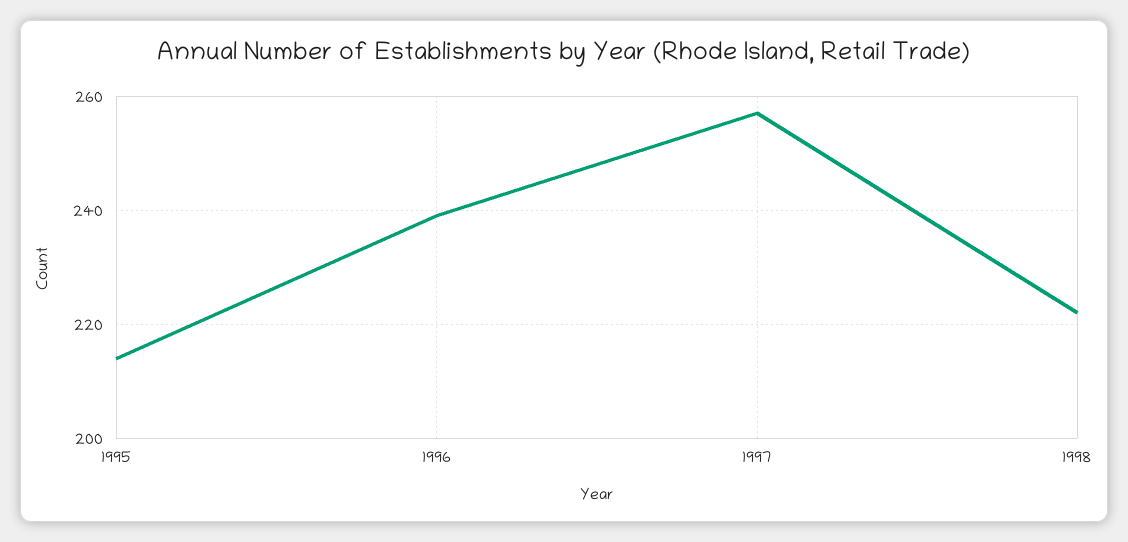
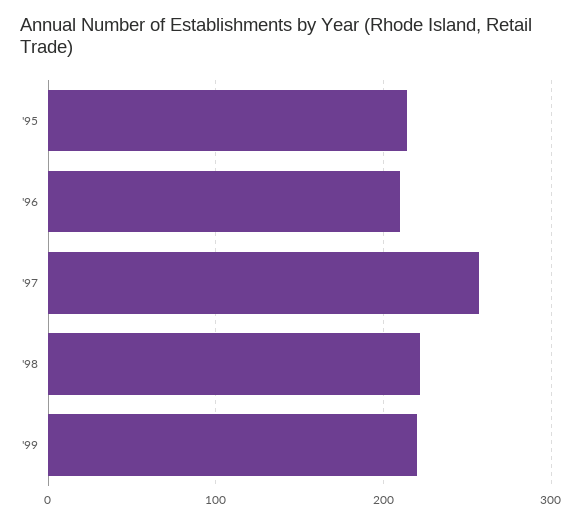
1996: 240 -> 210
'99: none -> 220

